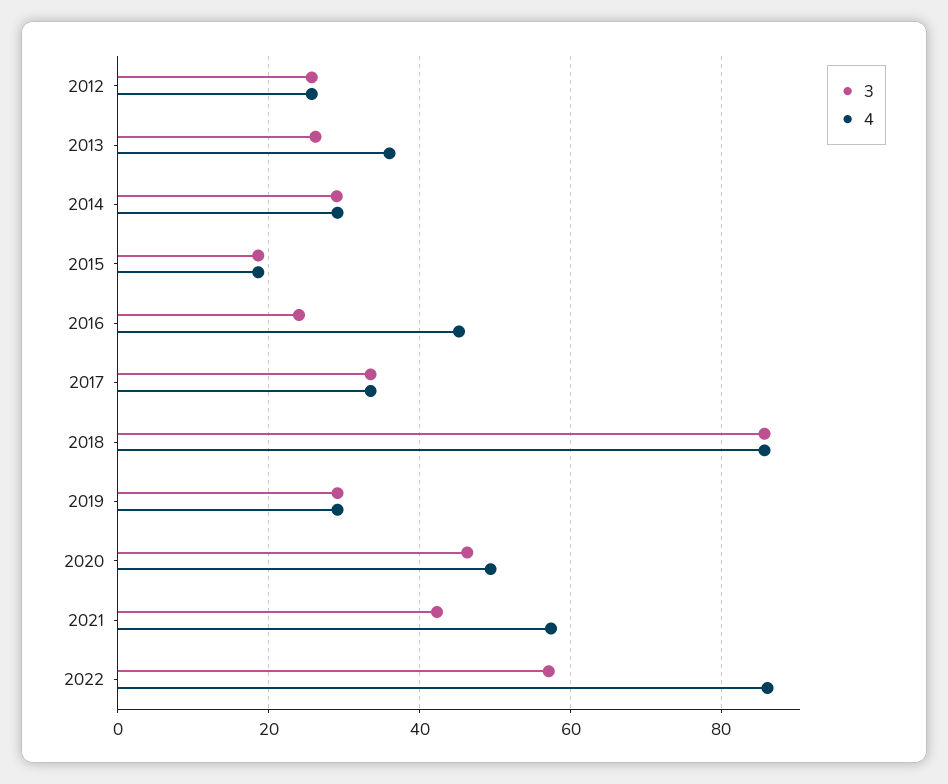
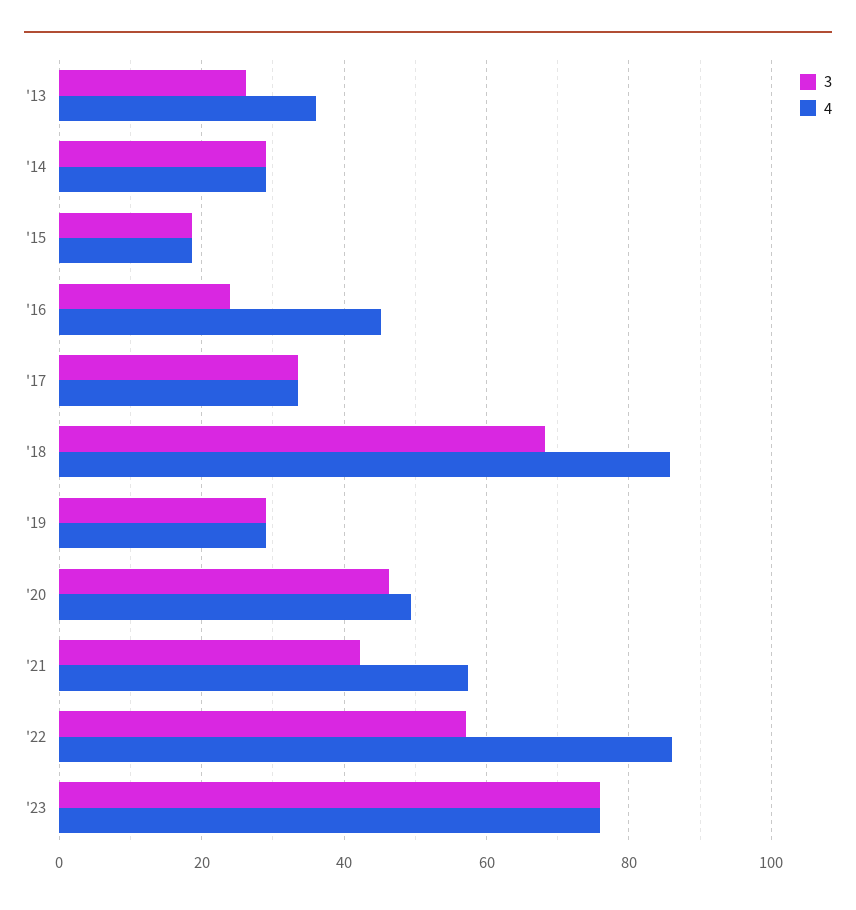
3, 2012: 26 -> none
4, 2012: 26 -> none
3, 2018: 86 -> 68
3, '23: none -> 76
4, '23: none -> 76

